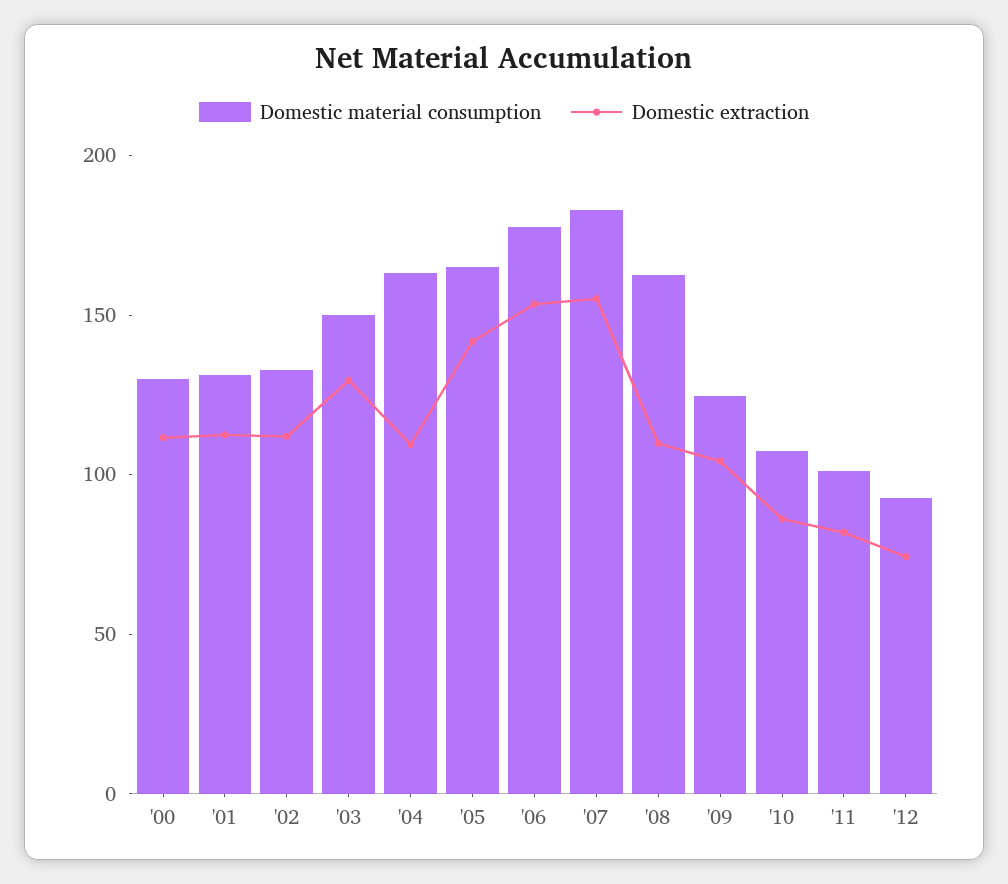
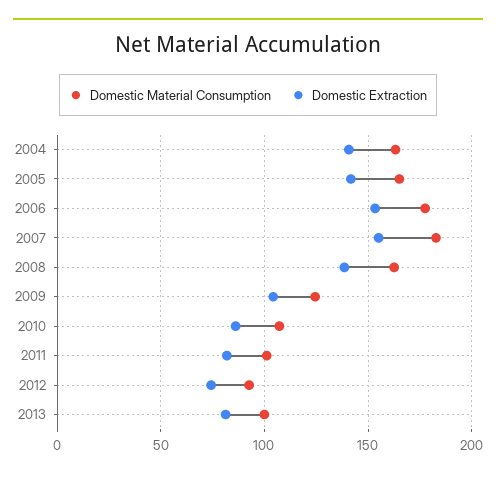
Domestic material consumption, '00: 130 -> none
Domestic extraction, '00: 110 -> none
Domestic material consumption, '01: 130 -> none
Domestic extraction, '01: 110 -> none
Domestic material consumption, '02: 130 -> none
Domestic extraction, '02: 110 -> none
Domestic material consumption, '03: 150 -> none
Domestic extraction, '03: 130 -> none
Domestic extraction, '04: 110 -> 140
Domestic extraction, '08: 110 -> 140
Domestic material consumption, 2013: none -> 100
Domestic extraction, 2013: none -> 80

